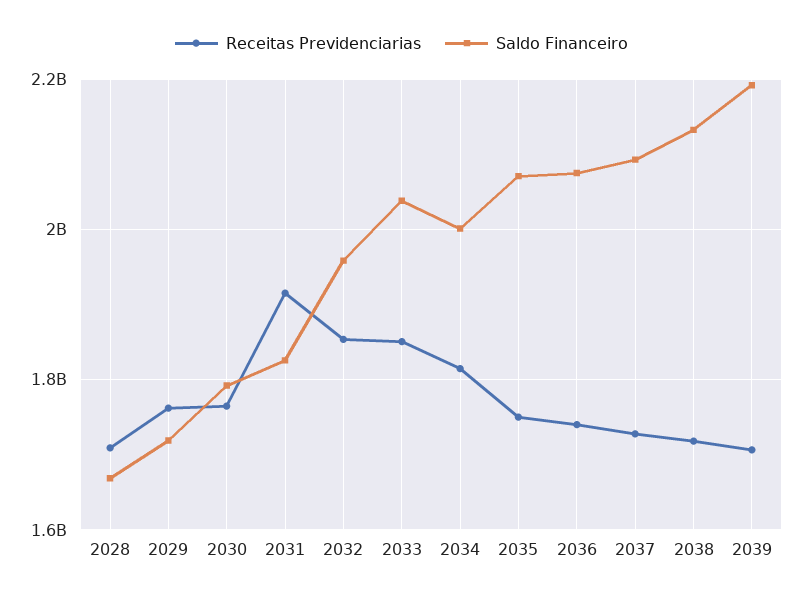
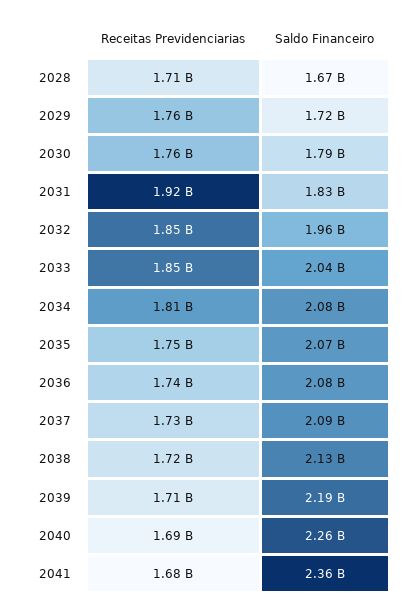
Saldo Financeiro, 2034: 2000000000 -> 2080000000
Receitas Previdenciarias, 2040: none -> 1690000000
Saldo Financeiro, 2040: none -> 2260000000
Receitas Previdenciarias, 2041: none -> 1680000000
Saldo Financeiro, 2041: none -> 2360000000

